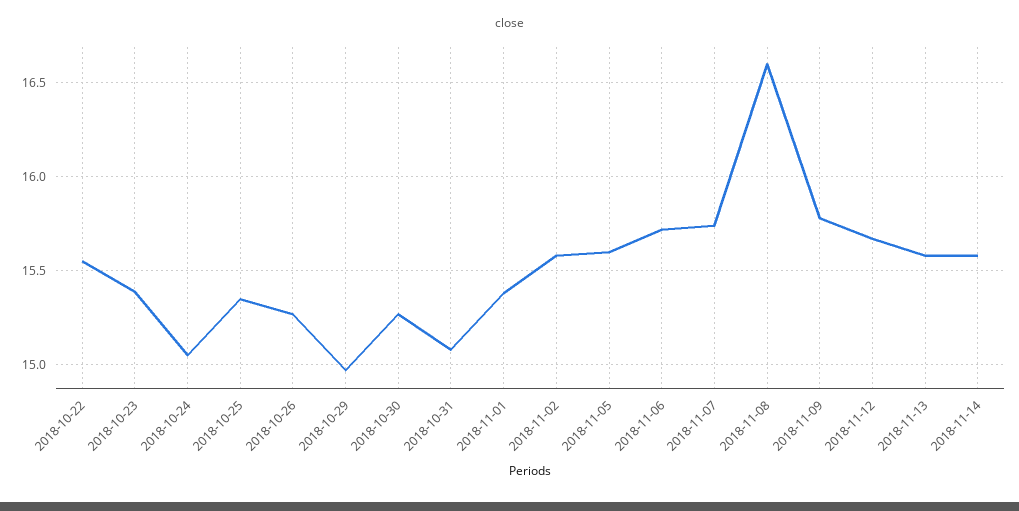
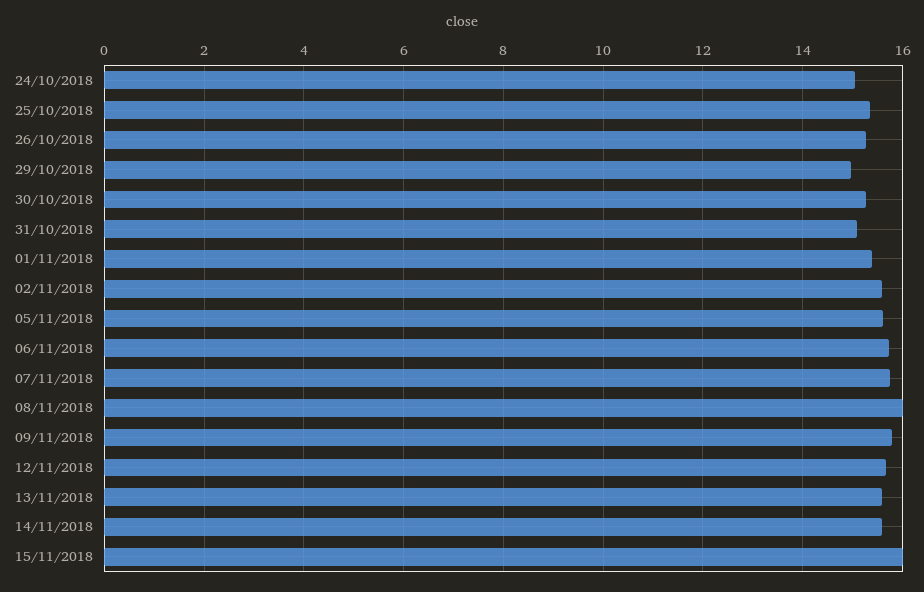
2018-10-22: 15.55 -> none
2018-10-23: 15.4 -> none
2018-11-08: 16.6 -> 16
15/11/2018: none -> 16

